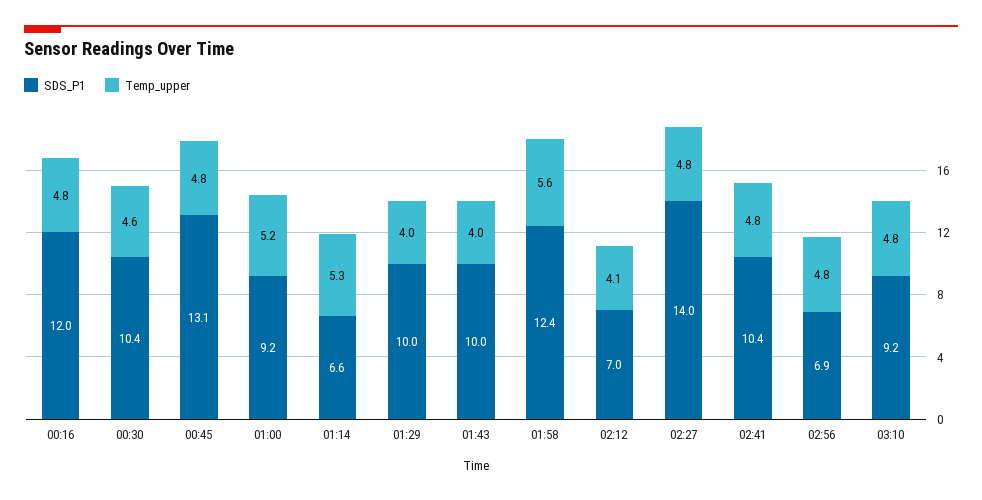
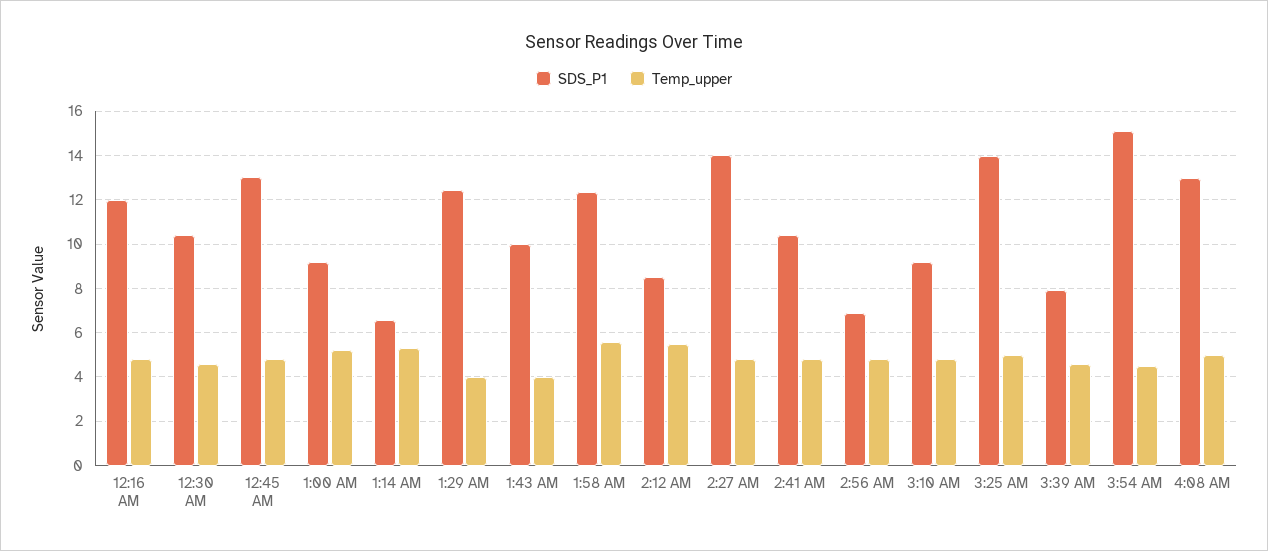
SDS_P1, 01:29: 10 -> 12.5
SDS_P1, 02:12: 7 -> 8.5
Temp_upper, 02:12: 4.1 -> 5.5
SDS_P1, 3:25 AM: none -> 14
Temp_upper, 3:25 AM: none -> 5
SDS_P1, 3:39 AM: none -> 8
Temp_upper, 3:39 AM: none -> 4.5
SDS_P1, 3:54 AM: none -> 15
Temp_upper, 3:54 AM: none -> 4.5
SDS_P1, 4:08 AM: none -> 13
Temp_upper, 4:08 AM: none -> 5

